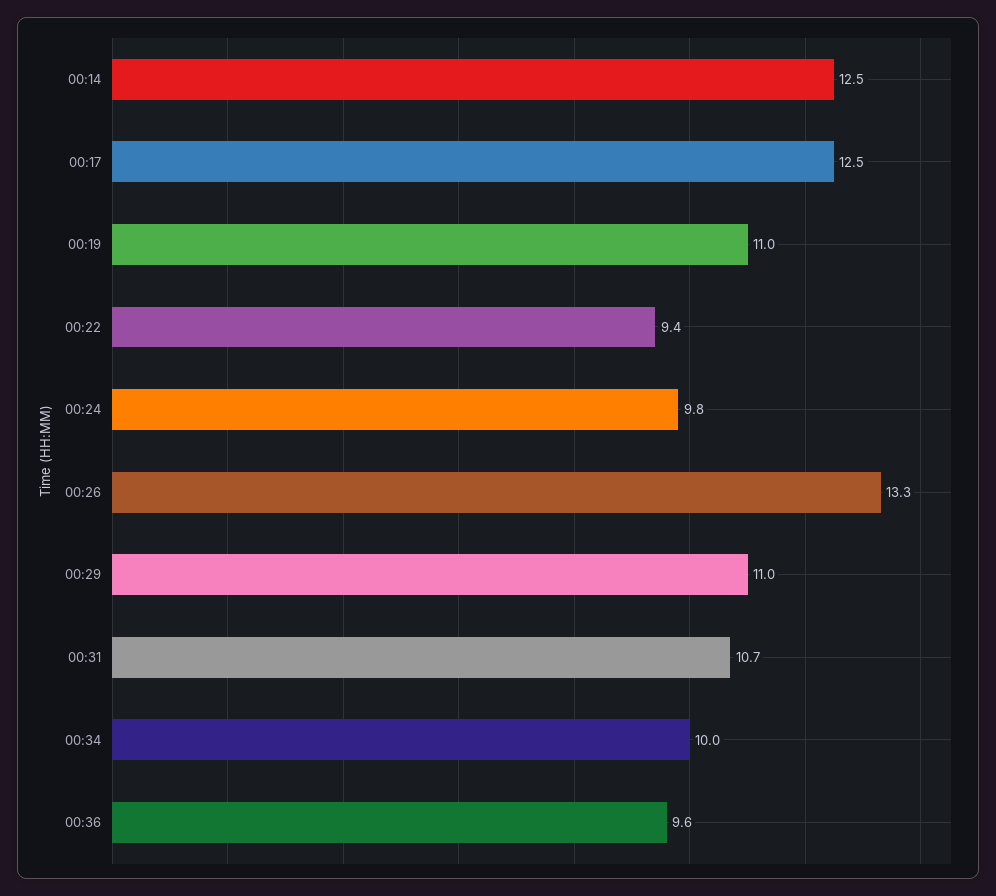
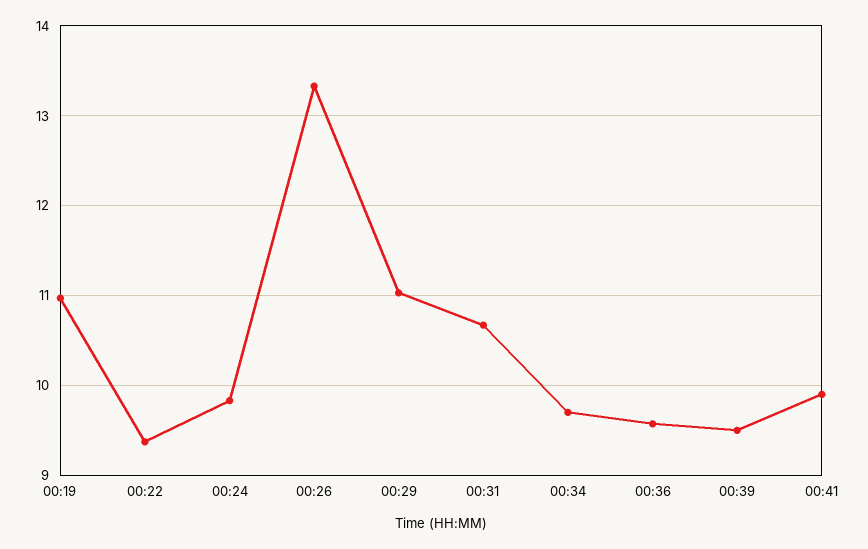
00:14: 12.5 -> none
00:17: 12.5 -> none
00:34: 10 -> 9.7
00:39: none -> 9.5
00:41: none -> 9.9

